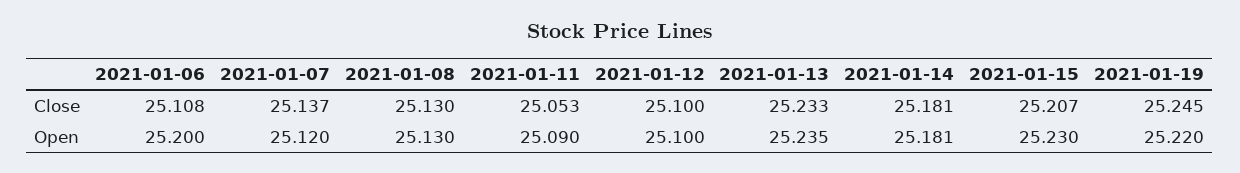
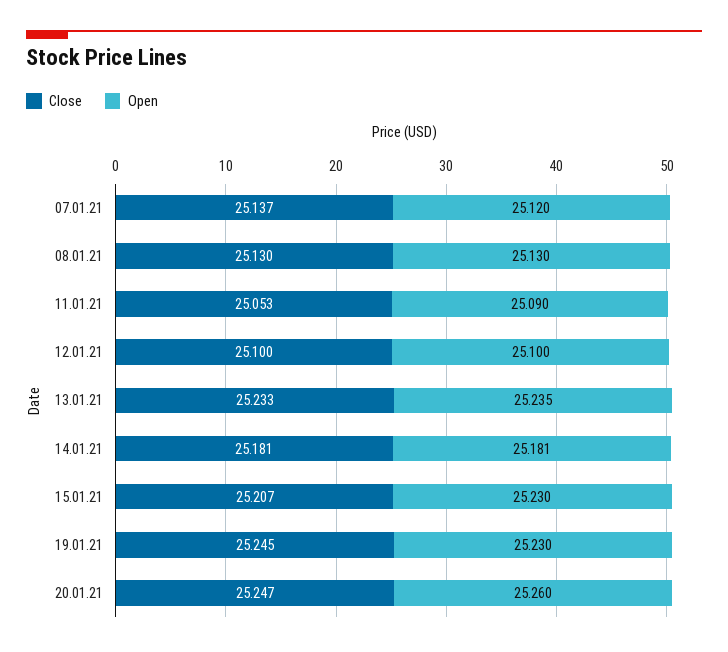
Close, 2021-01-06: 25.108 -> none
Open, 2021-01-06: 25.2 -> none
Open, 2021-01-19: 25.22 -> 25.23
Close, 20.01.21: none -> 25.247
Open, 20.01.21: none -> 25.26

